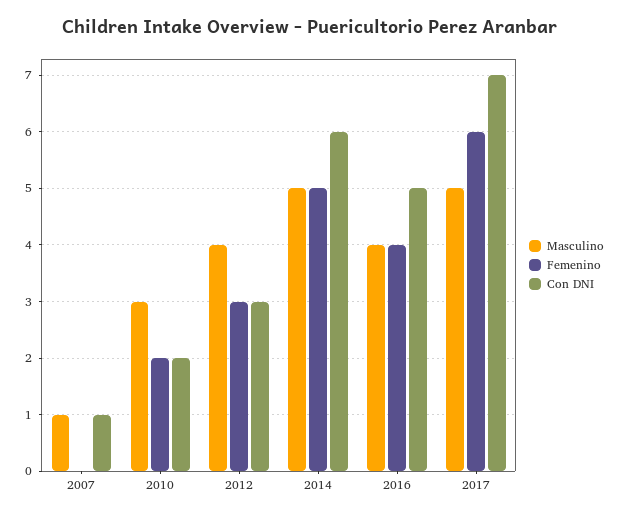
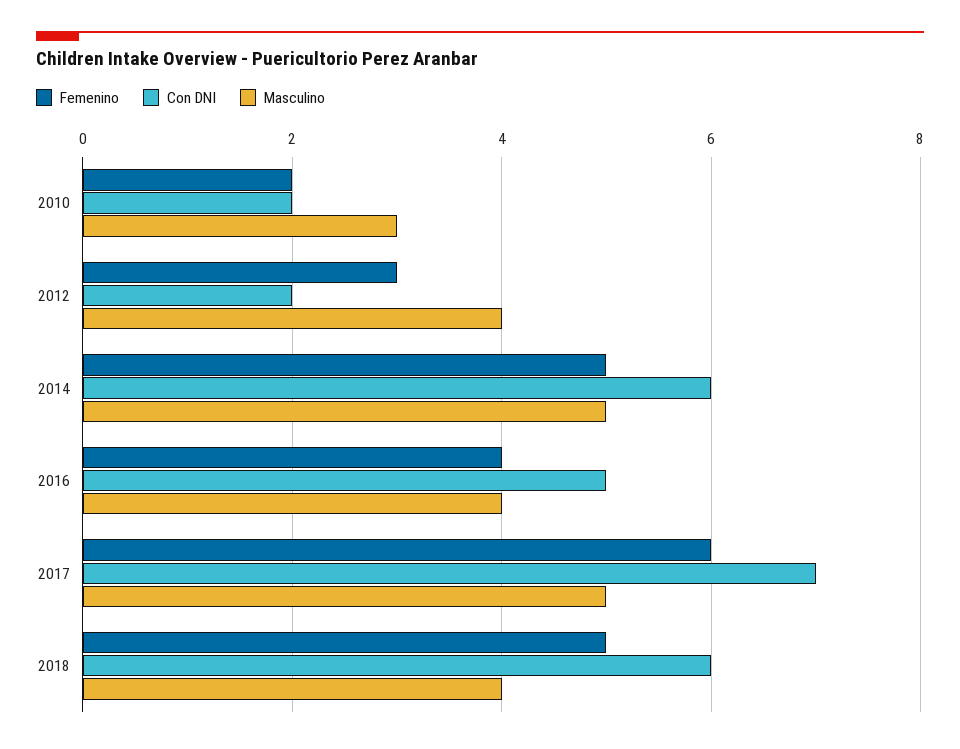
Masculino, 2007: 1 -> none
Femenino, 2007: 0 -> none
Con DNI, 2007: 1 -> none
Con DNI, 2012: 3 -> 2
Femenino, 2018: none -> 5
Con DNI, 2018: none -> 6
Masculino, 2018: none -> 4

